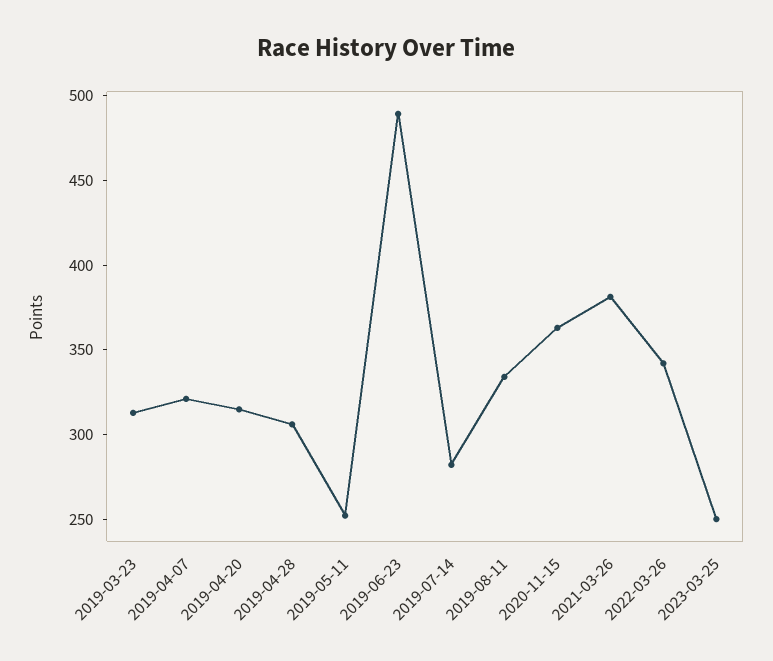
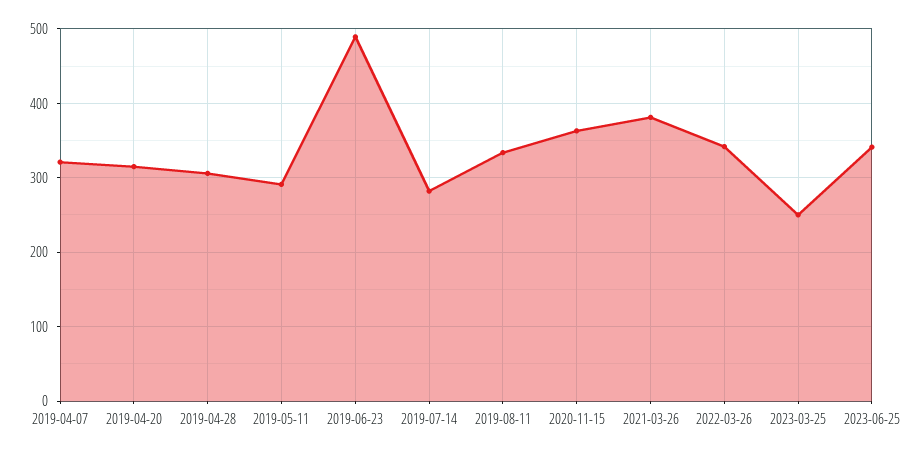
2019-03-23: 310 -> none
2019-05-11: 250 -> 290
2023-06-25: none -> 340

